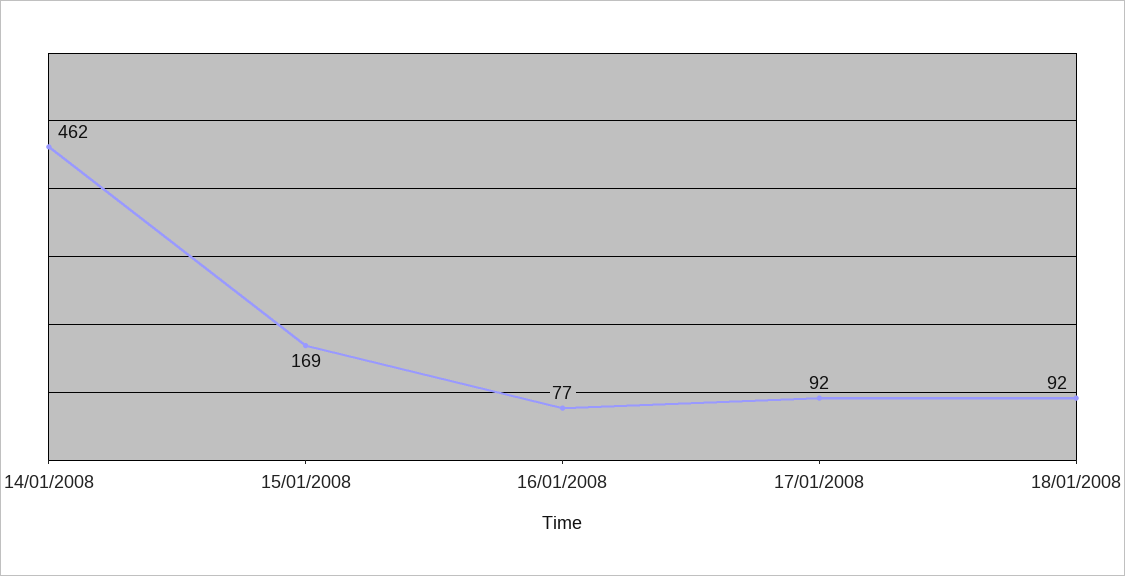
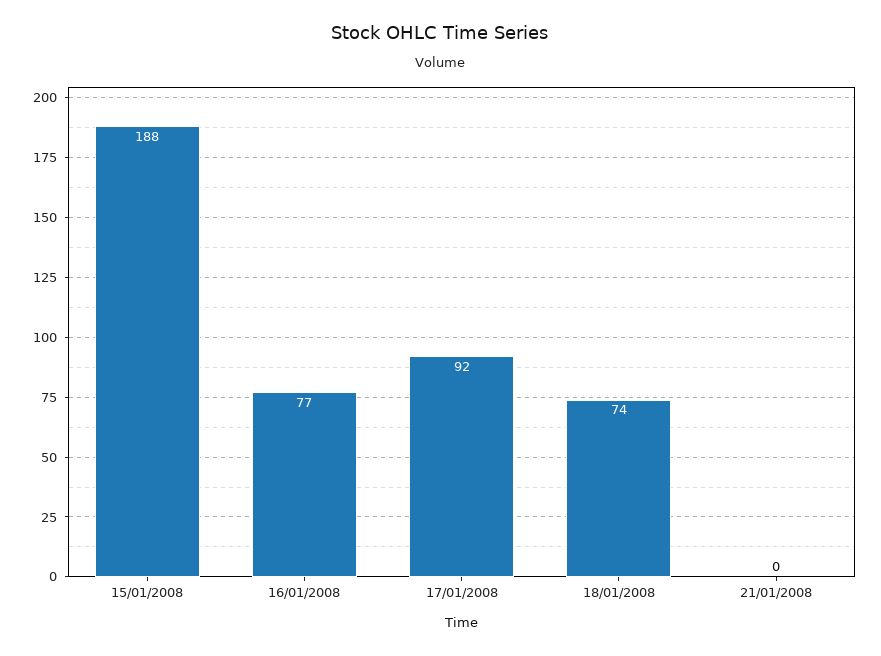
14/01/2008: 462 -> none
15/01/2008: 169 -> 188
18/01/2008: 92 -> 74
21/01/2008: none -> 0

